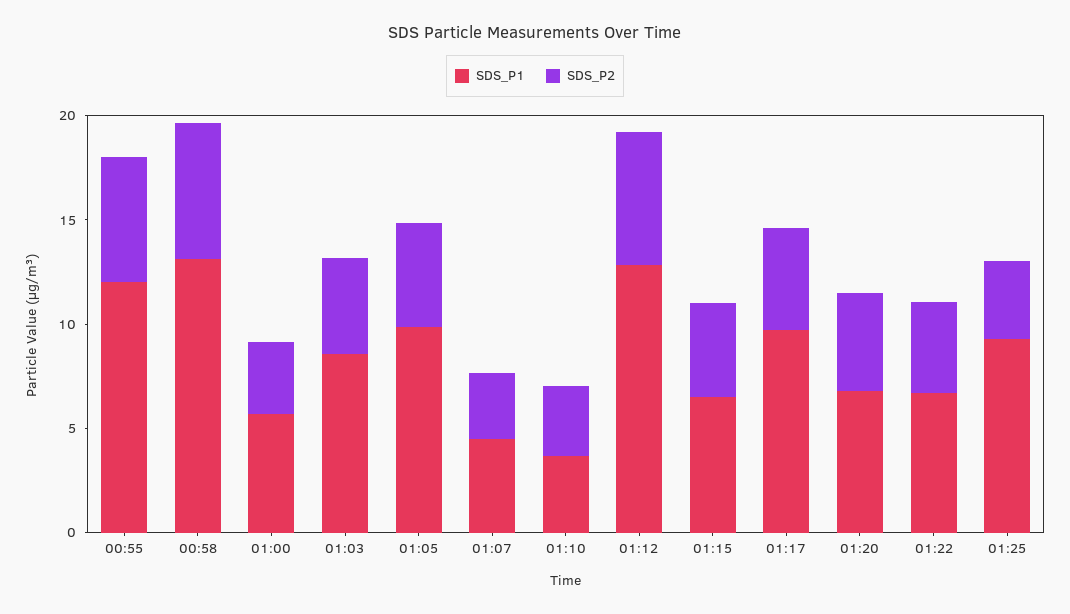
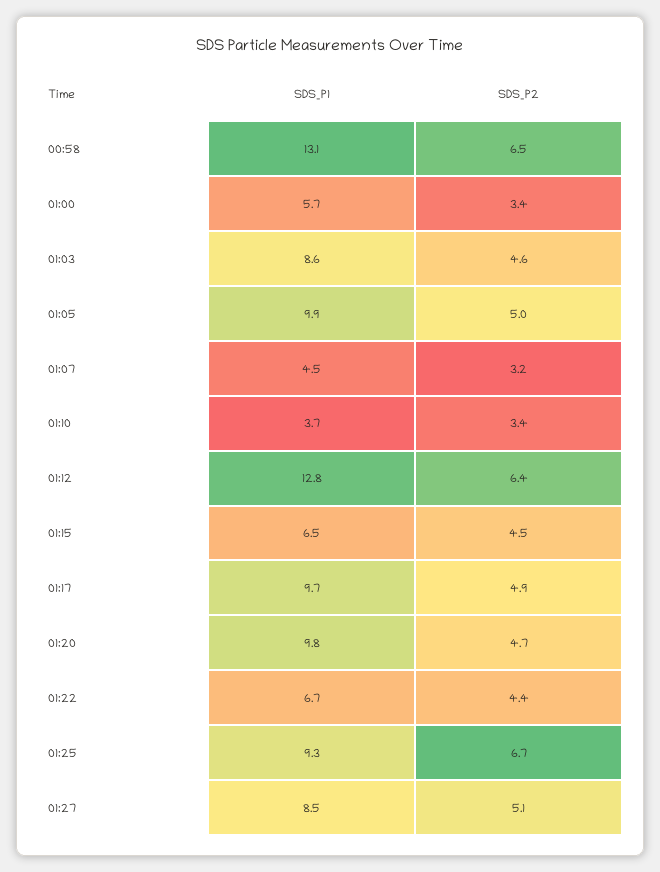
SDS_P1, 00:55: 12 -> none
SDS_P2, 00:55: 6 -> none
SDS_P1, 01:20: 7 -> 9.8
SDS_P2, 01:25: 4 -> 6.7
SDS_P1, 01:27: none -> 8.5
SDS_P2, 01:27: none -> 5.1

